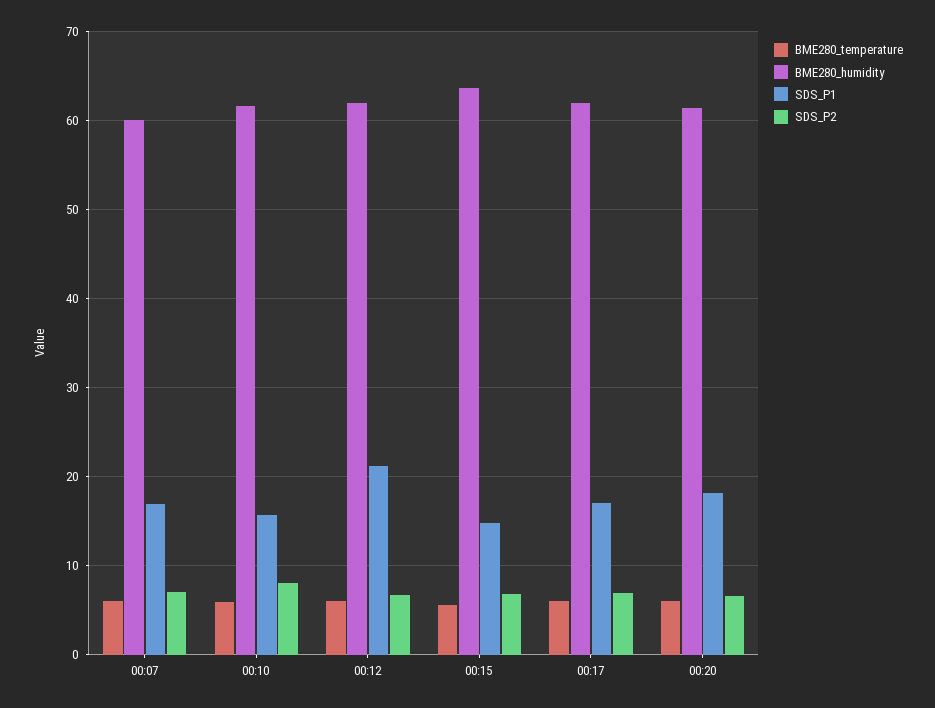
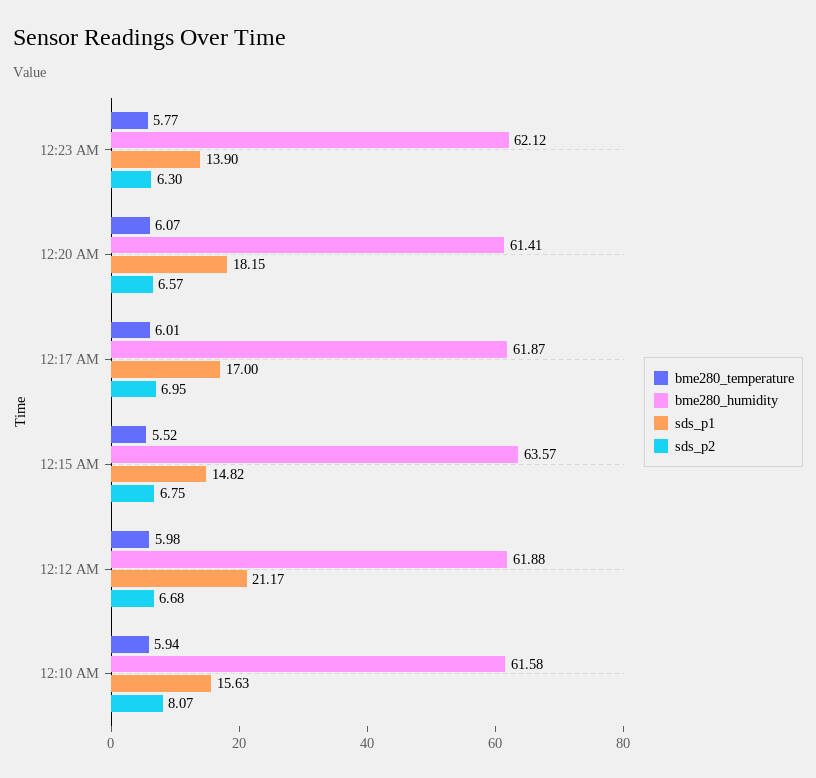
BME280_temperature, 00:07: 6 -> none
BME280_humidity, 00:07: 60 -> none
SDS_P1, 00:07: 17 -> none
SDS_P2, 00:07: 7 -> none
BME280_temperature, 12:23 AM: none -> 5.77
BME280_humidity, 12:23 AM: none -> 62.12
SDS_P1, 12:23 AM: none -> 13.9
SDS_P2, 12:23 AM: none -> 6.3

